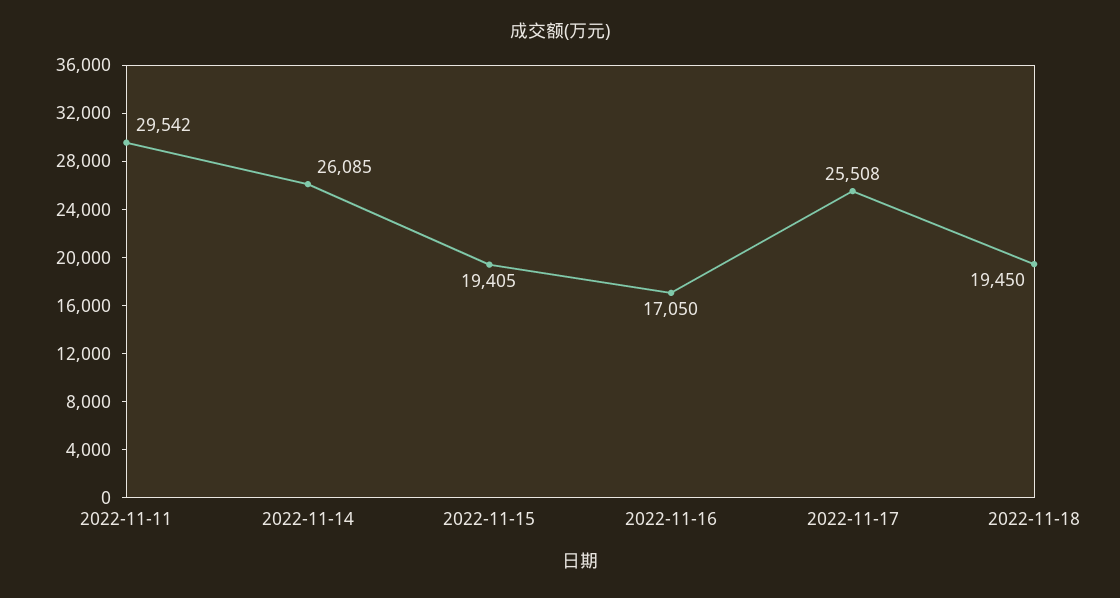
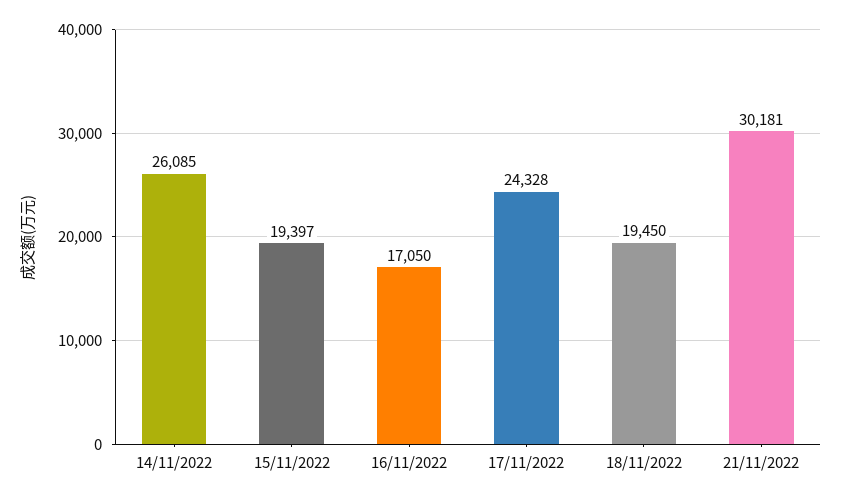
2022-11-11: 29542 -> none
2022-11-15: 19405 -> 19397
2022-11-17: 25508 -> 24328
21/11/2022: none -> 30181

